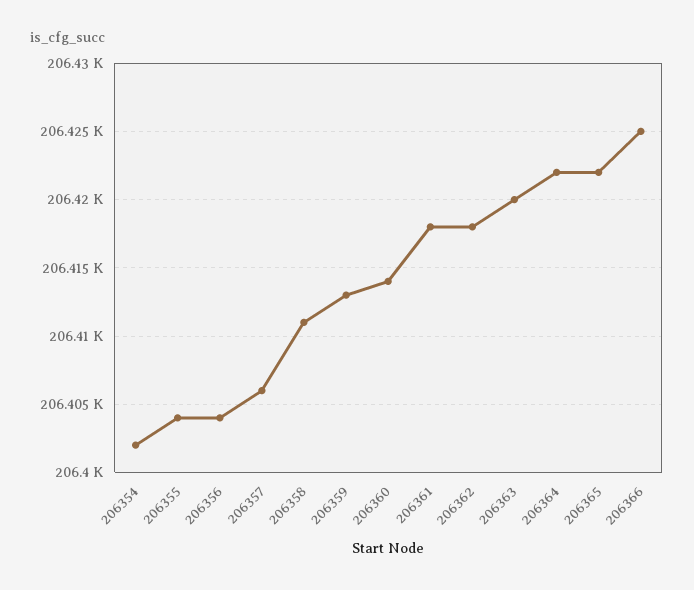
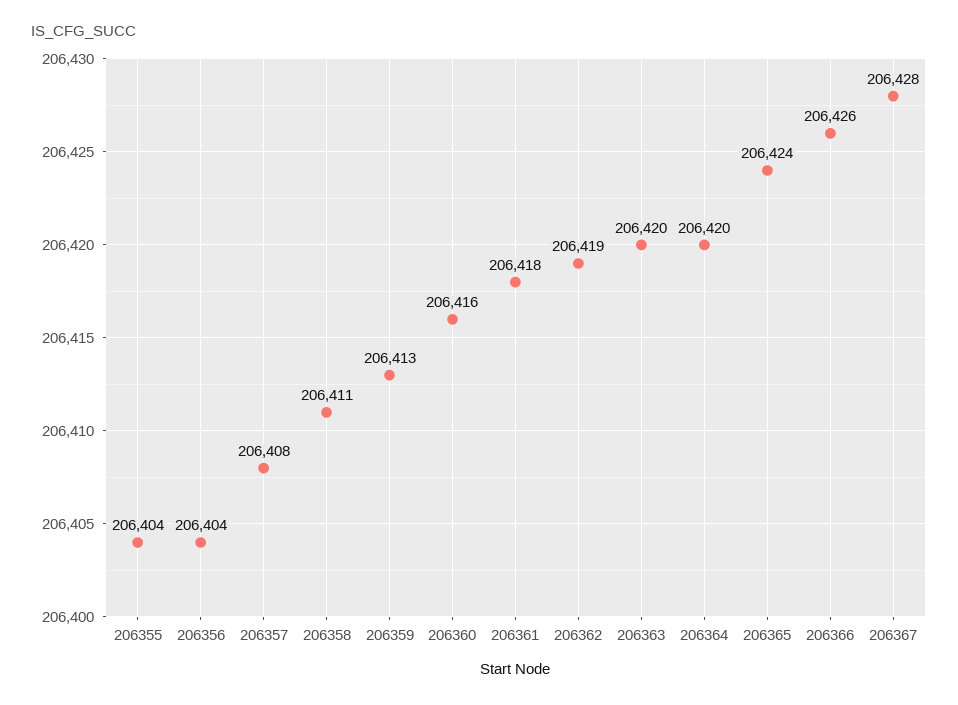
206354: 206402 -> none
206357: 206406 -> 206408
206360: 206414 -> 206416
206362: 206418 -> 206419
206364: 206422 -> 206420
206365: 206422 -> 206424
206366: 206425 -> 206426
206367: none -> 206428

